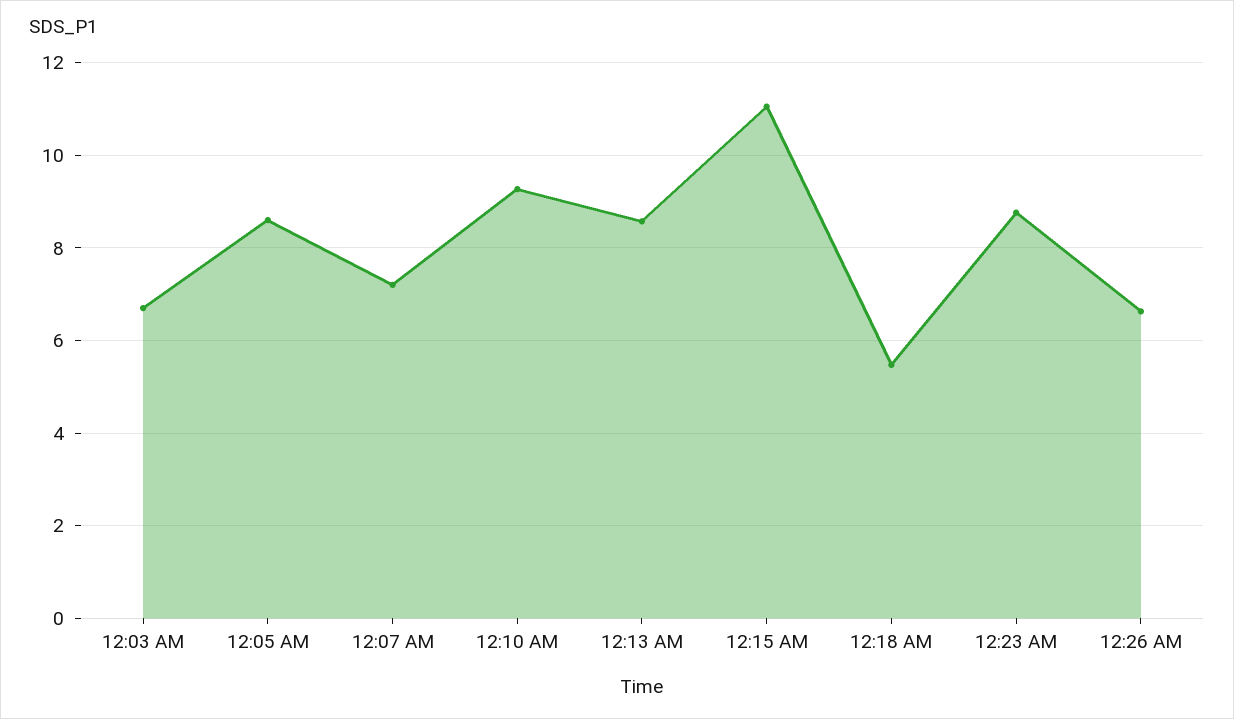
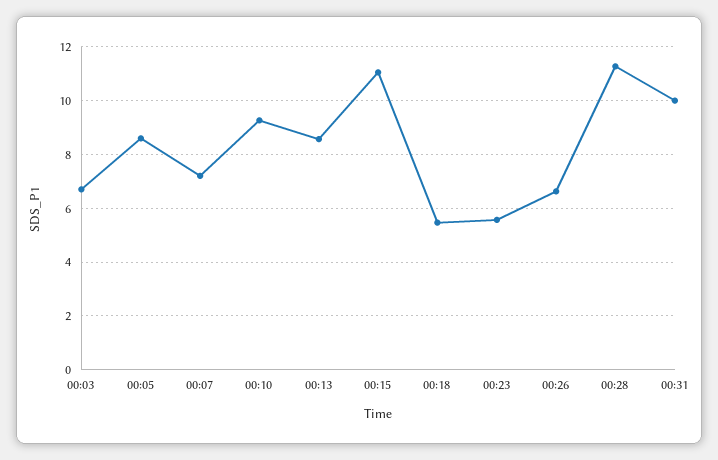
12:23 AM: 8.8 -> 5.5
00:28: none -> 11.25
00:31: none -> 10

